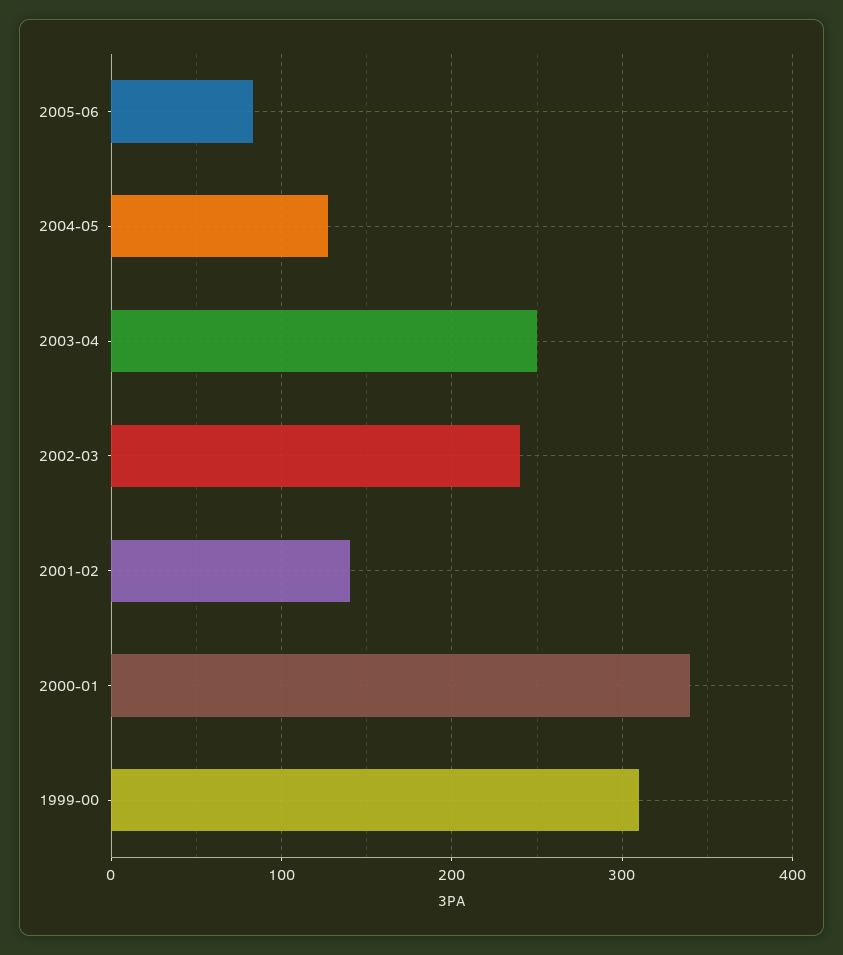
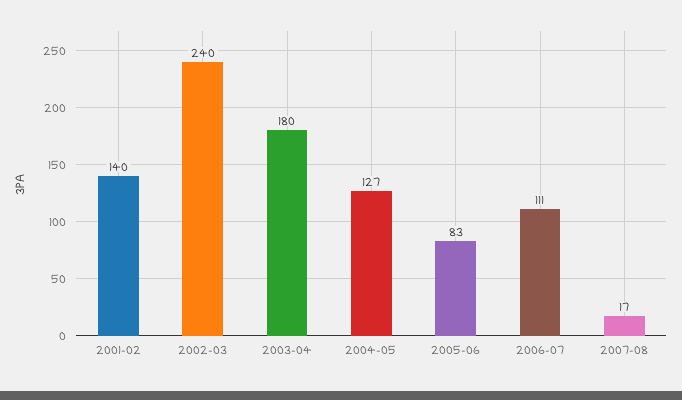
2003-04: 250 -> 180
2000-01: 340 -> none
1999-00: 310 -> none
2006-07: none -> 111
2007-08: none -> 17

